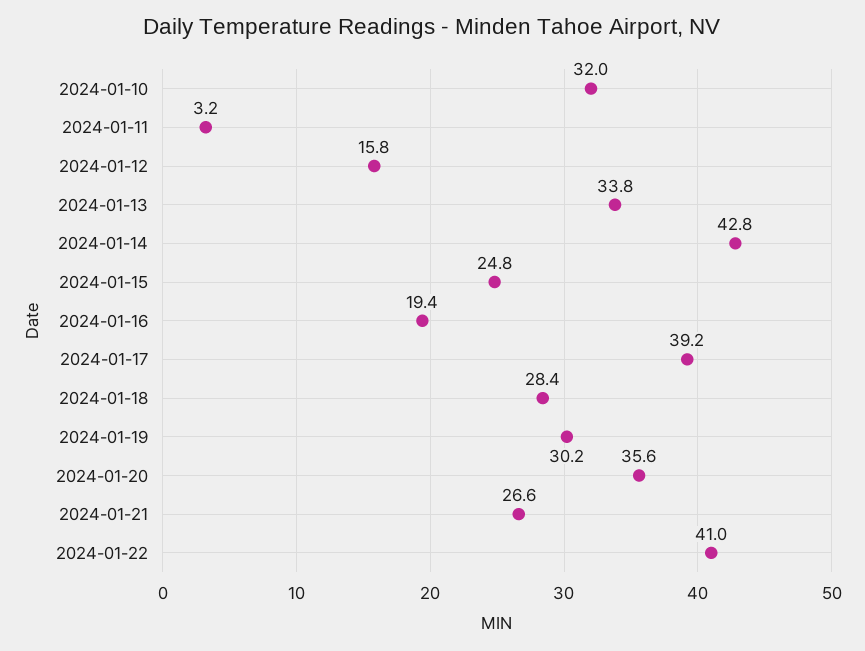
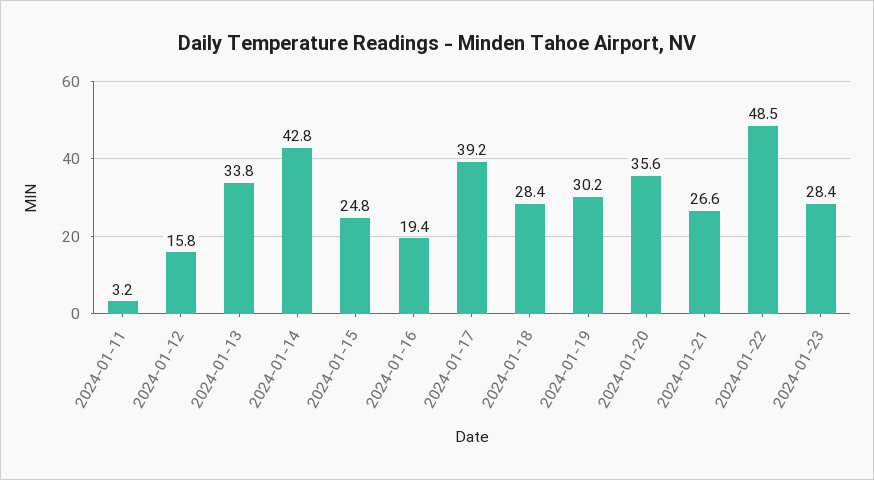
2024-01-10: 32 -> none
2024-01-22: 41 -> 48.5
2024-01-23: none -> 28.4

